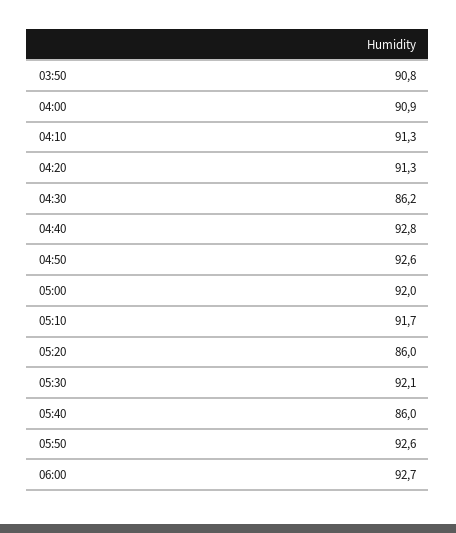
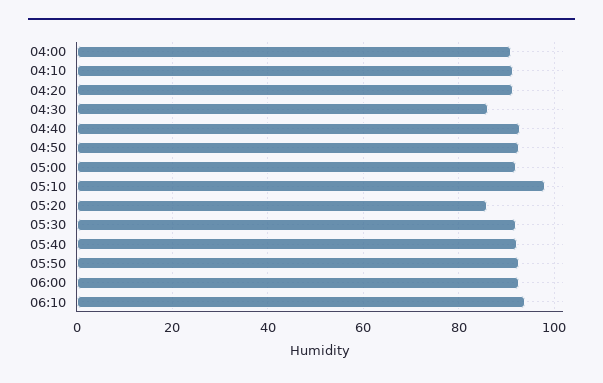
03:50: 90.8 -> none
05:10: 91.7 -> 98
05:40: 86 -> 92
06:10: none -> 94

